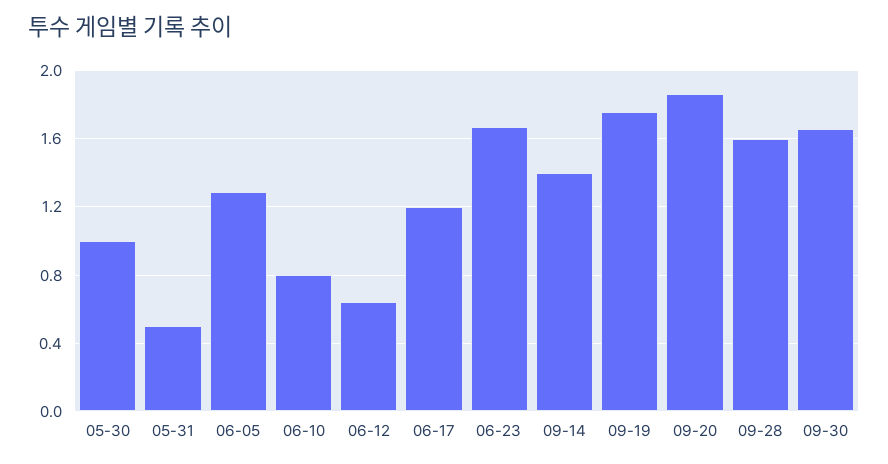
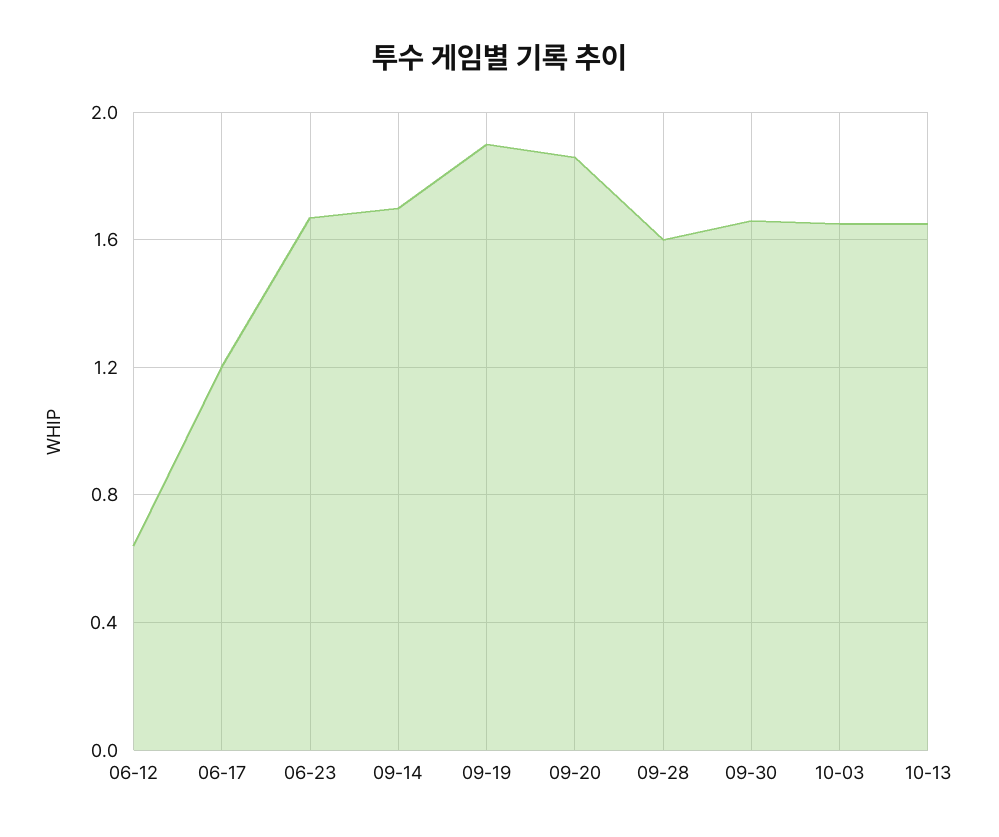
05-30: 1 -> none
05-31: 0.5 -> none
06-05: 1.3 -> none
06-10: 0.8 -> none
09-14: 1.4 -> 1.7
09-19: 1.75 -> 1.9
10-03: none -> 1.65
10-13: none -> 1.65

